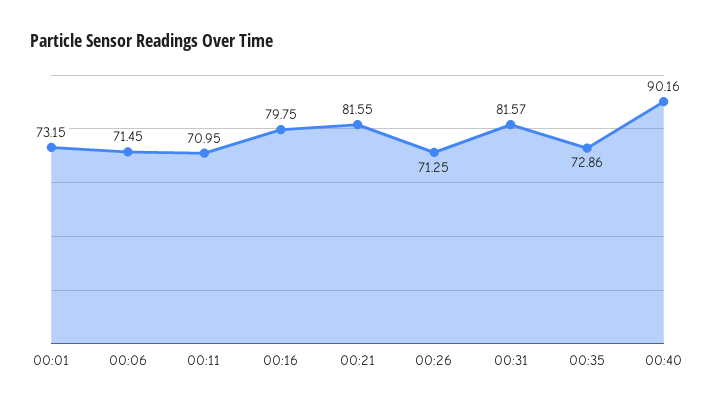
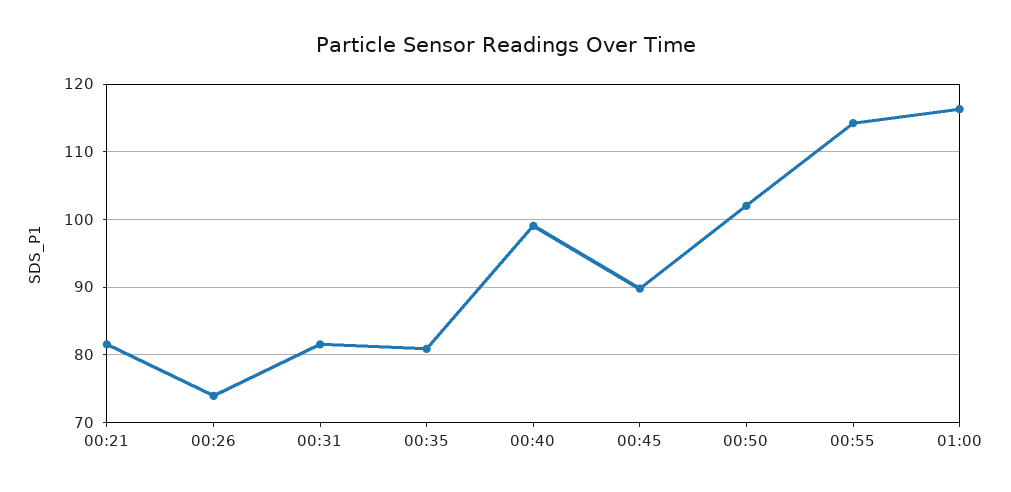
00:01: 73.15 -> none
00:06: 71.45 -> none
00:11: 70.95 -> none
00:16: 79.75 -> none
00:26: 71.25 -> 74
00:35: 72.86 -> 81
00:40: 90.16 -> 99
00:45: none -> 90
00:50: none -> 102
00:55: none -> 114
01:00: none -> 116

